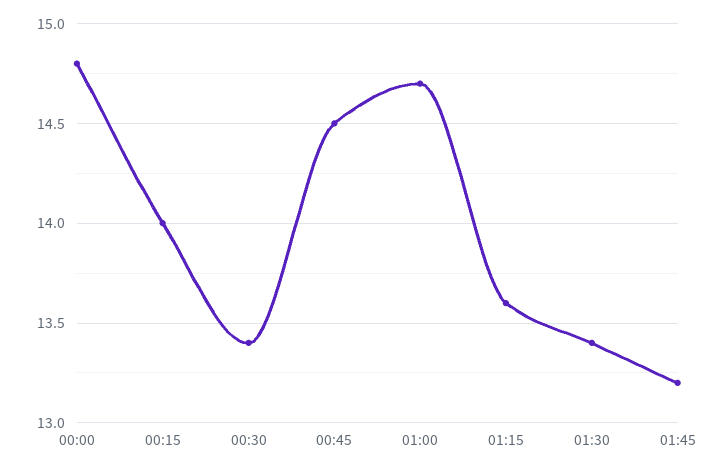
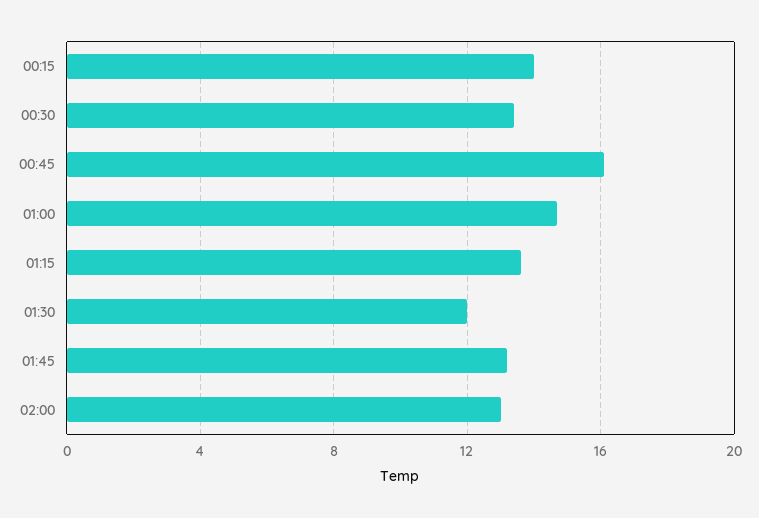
00:00: 14.8 -> none
00:45: 14.5 -> 16
01:30: 13.4 -> 12
02:00: none -> 13

